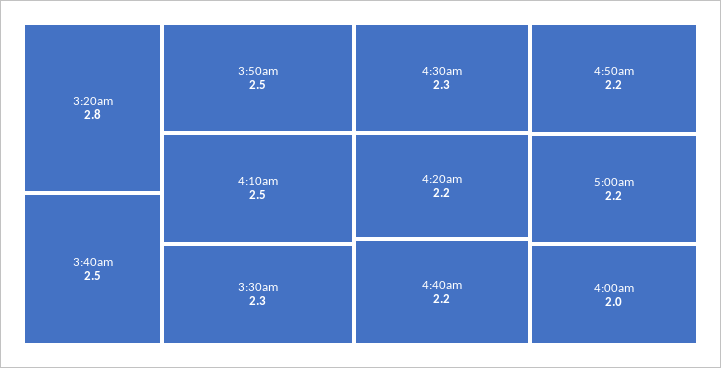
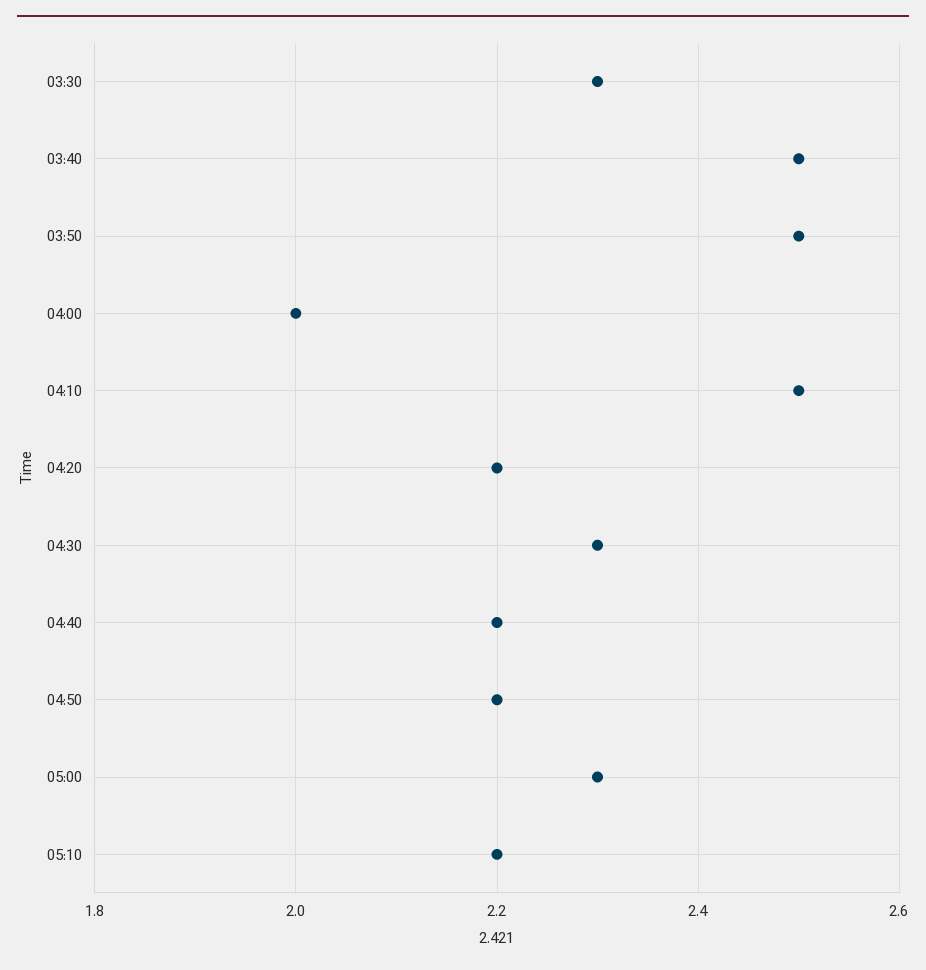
3:20am: 2.8 -> none
5:00am: 2.2 -> 2.3
05:10: none -> 2.2

